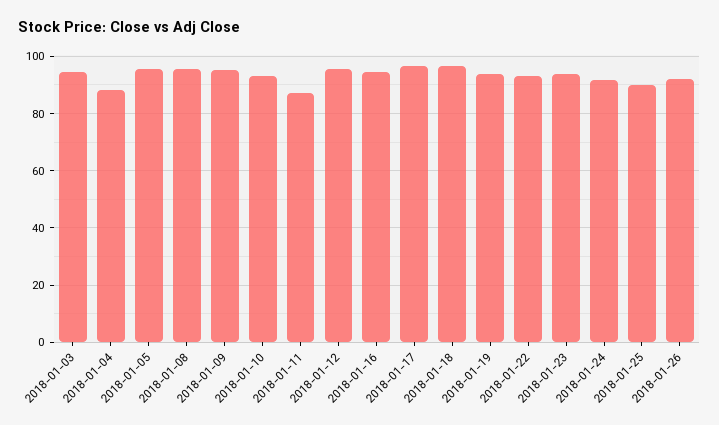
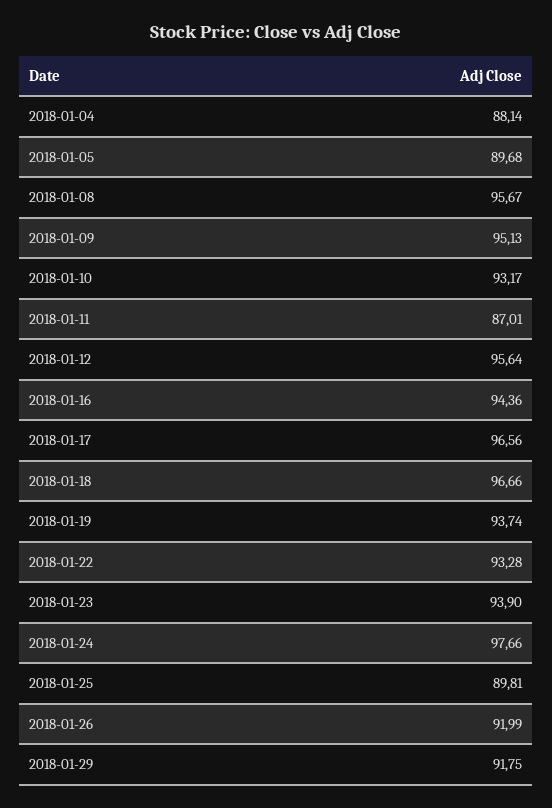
2018-01-03: 95 -> none
2018-01-05: 95 -> 89.68
2018-01-24: 92.5 -> 97.66
2018-01-29: none -> 91.75

